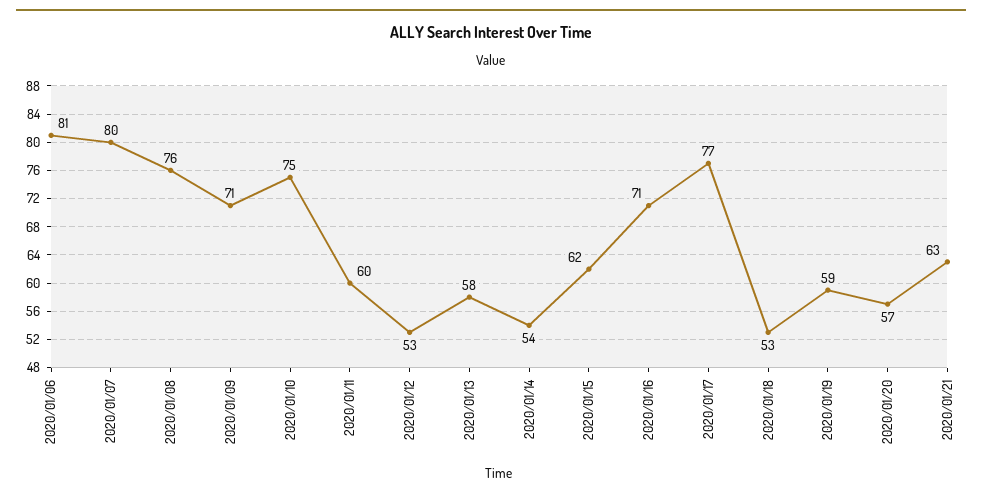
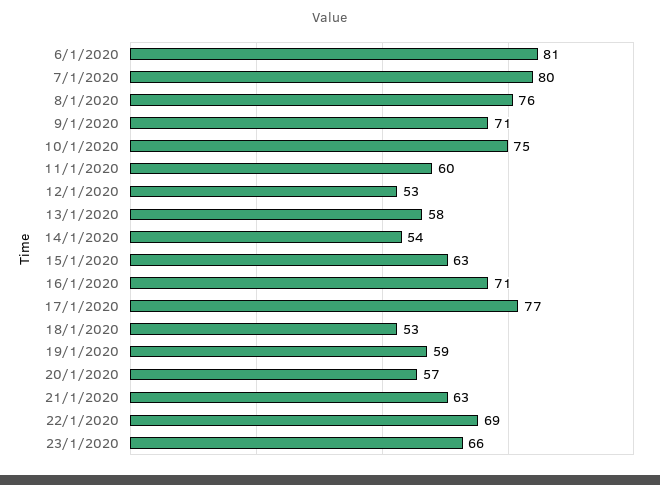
2020/01/15: 62 -> 63
22/1/2020: none -> 69
23/1/2020: none -> 66

